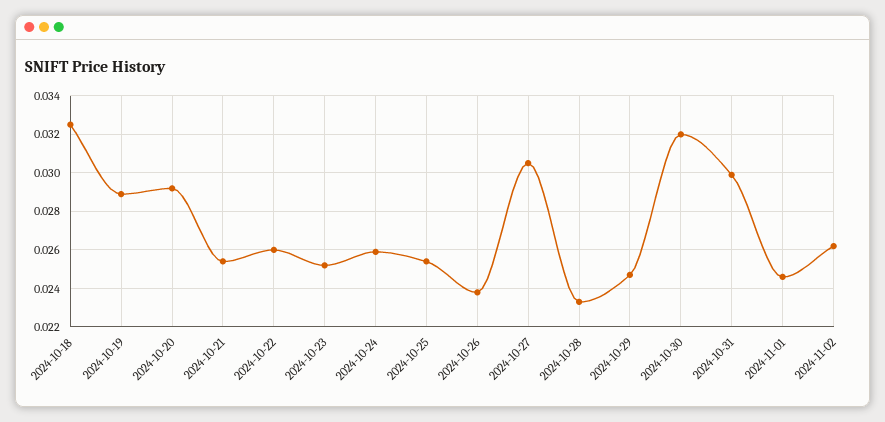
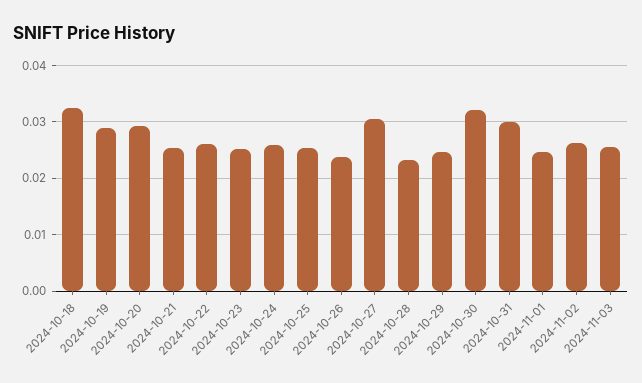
2024-11-03: none -> 0.026

